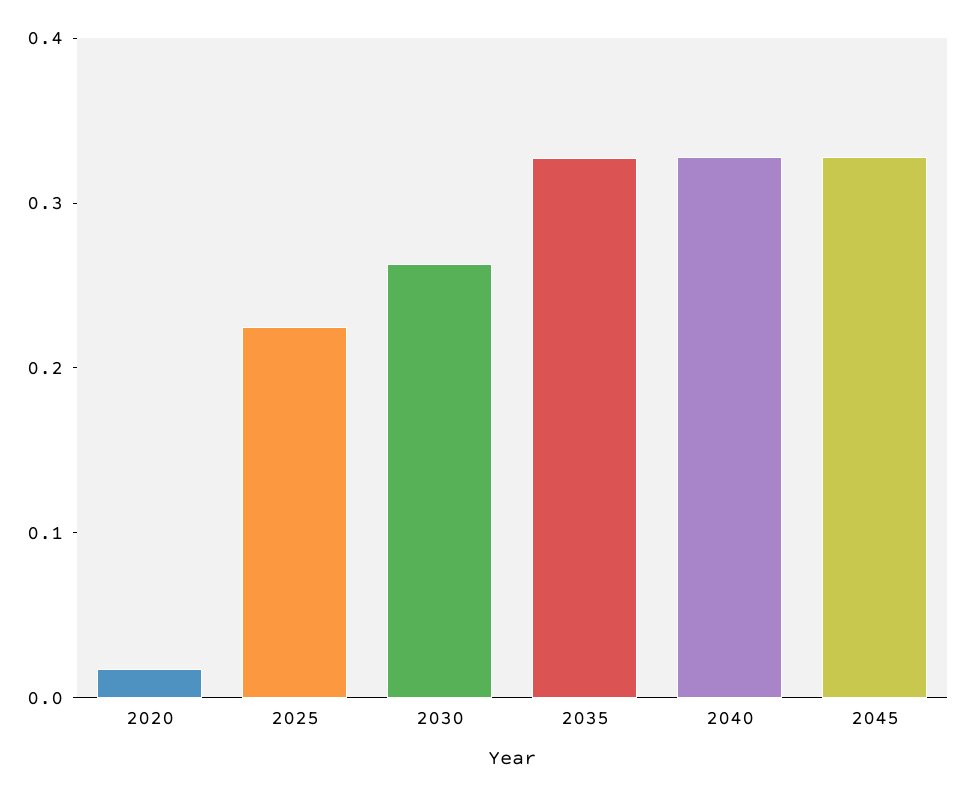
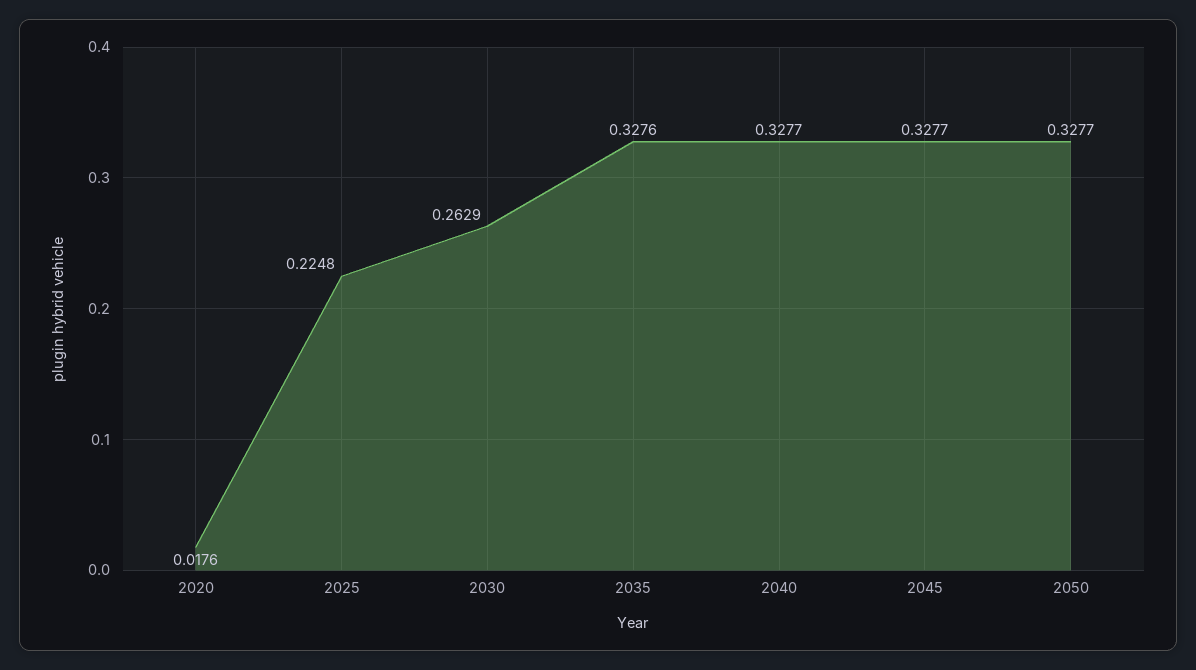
2050: none -> 0.3277

